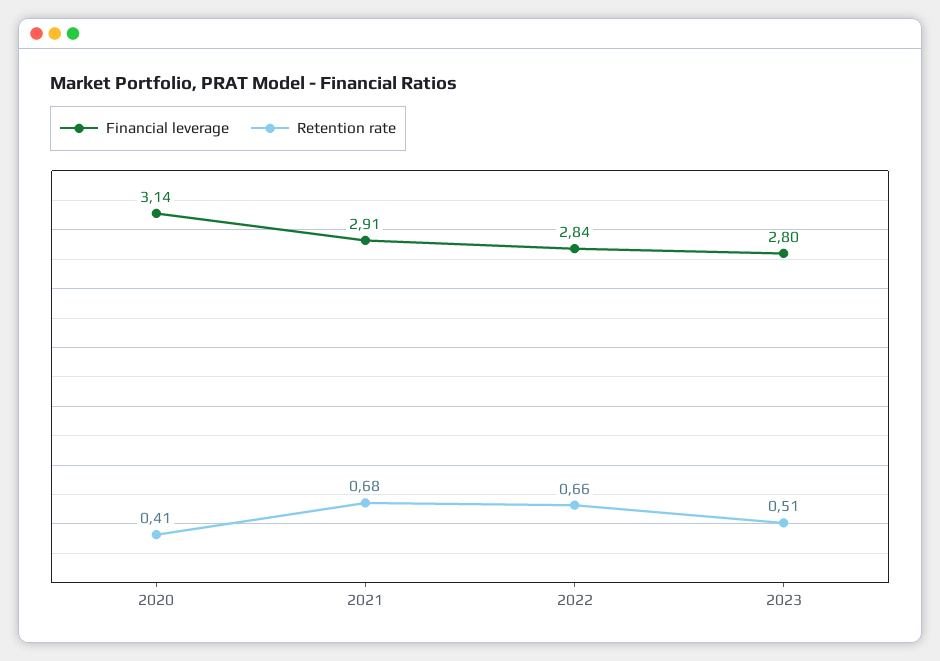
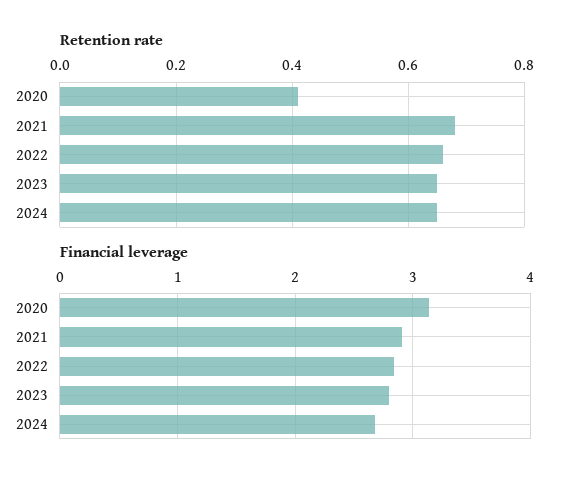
Retention rate, 2023: 0.51 -> 0.65
Retention rate, 2024: none -> 0.65
Financial leverage, 2024: none -> 2.7

